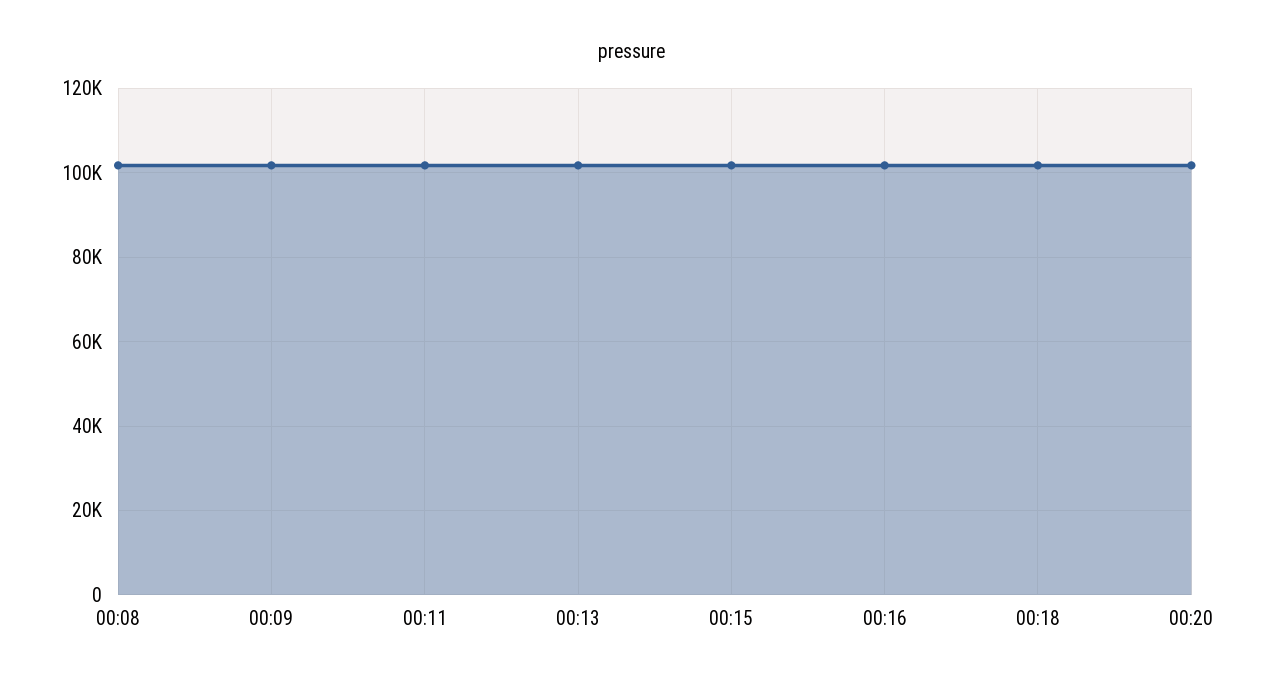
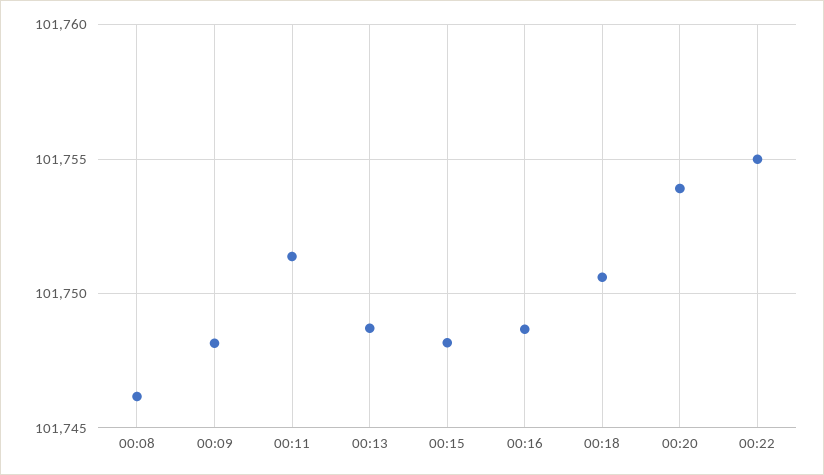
00:22: none -> 101755

